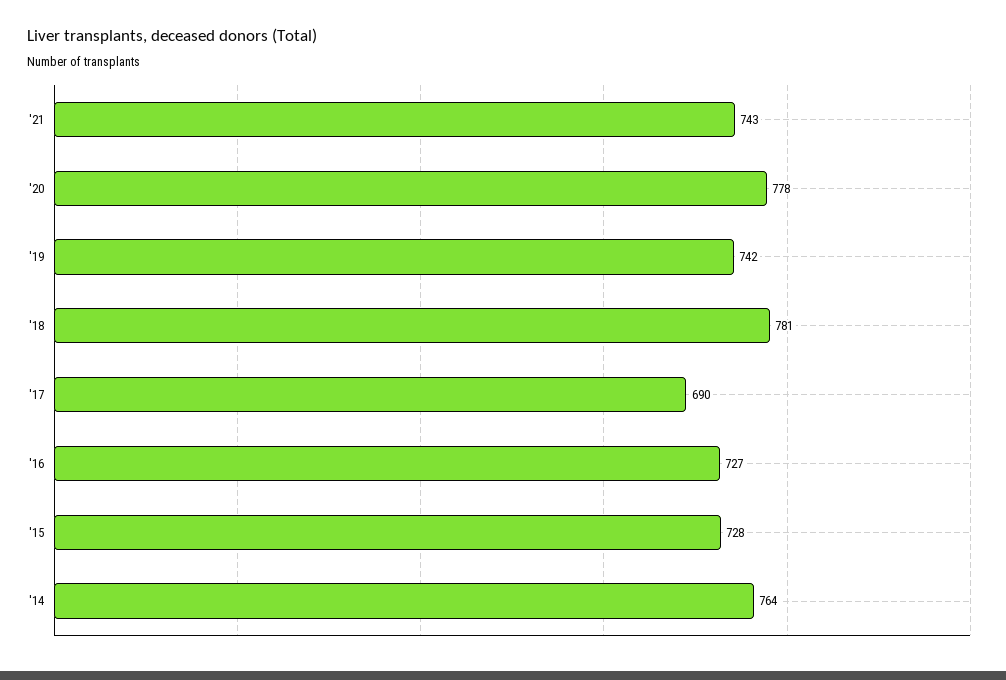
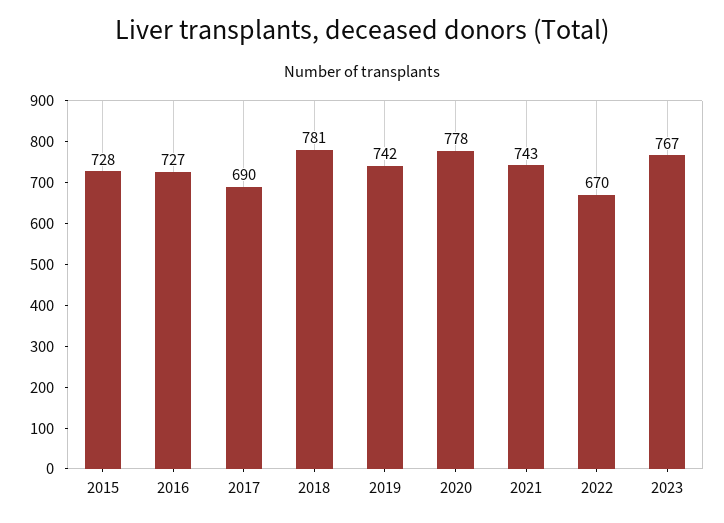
'14: 764 -> none
2022: none -> 670
2023: none -> 767

